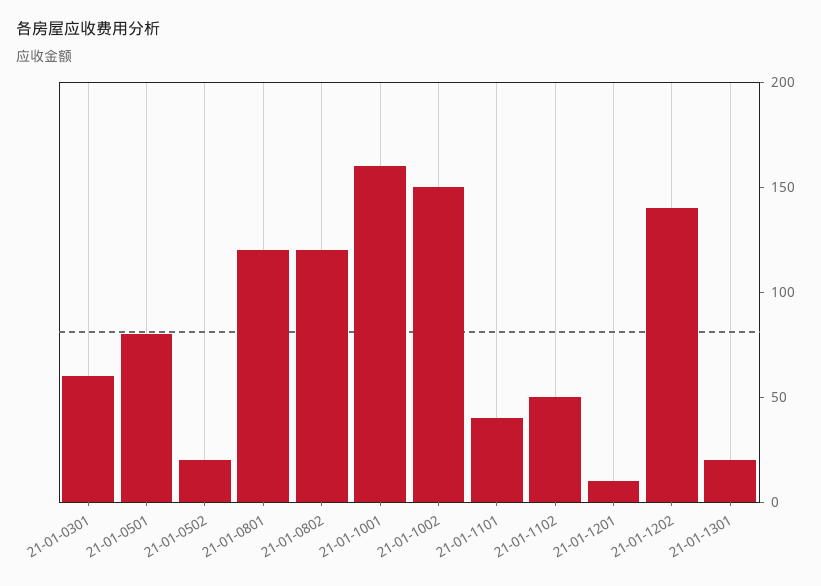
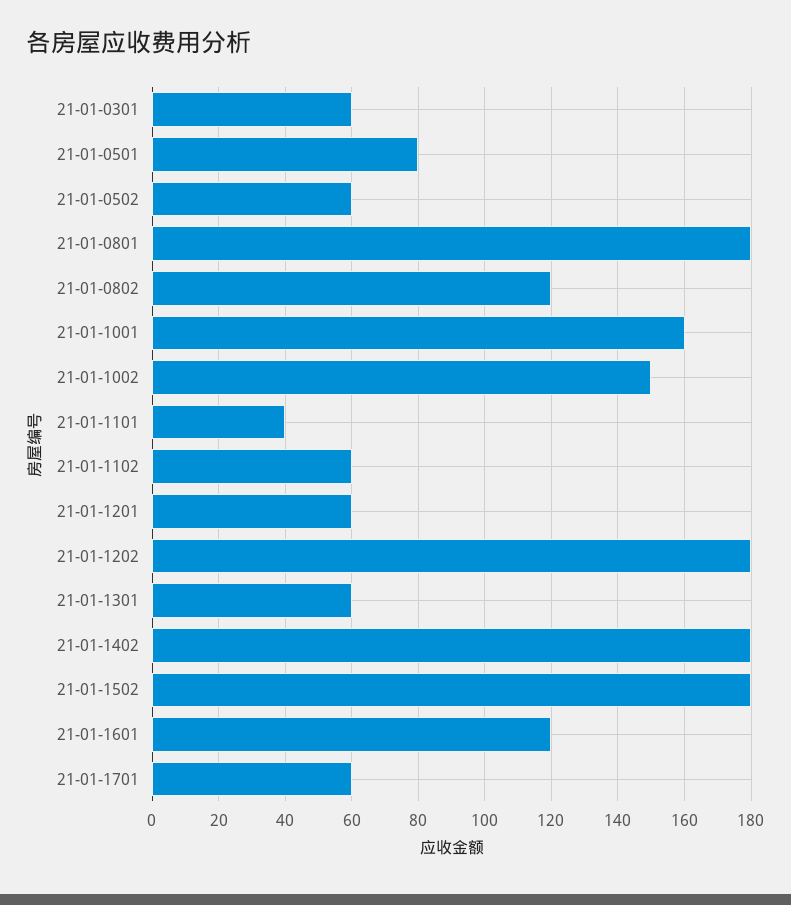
21-01-0502: 20 -> 60
21-01-0801: 120 -> 180
21-01-1102: 50 -> 60
21-01-1201: 10 -> 60
21-01-1202: 140 -> 180
21-01-1301: 20 -> 60
21-01-1402: none -> 180
21-01-1502: none -> 180
21-01-1601: none -> 120
21-01-1701: none -> 60

